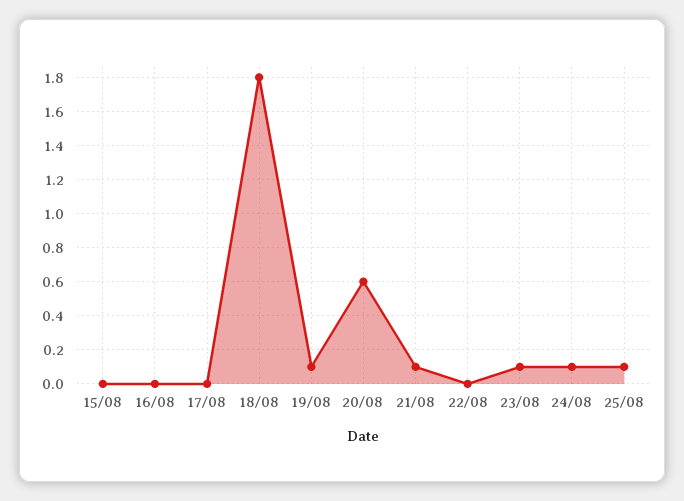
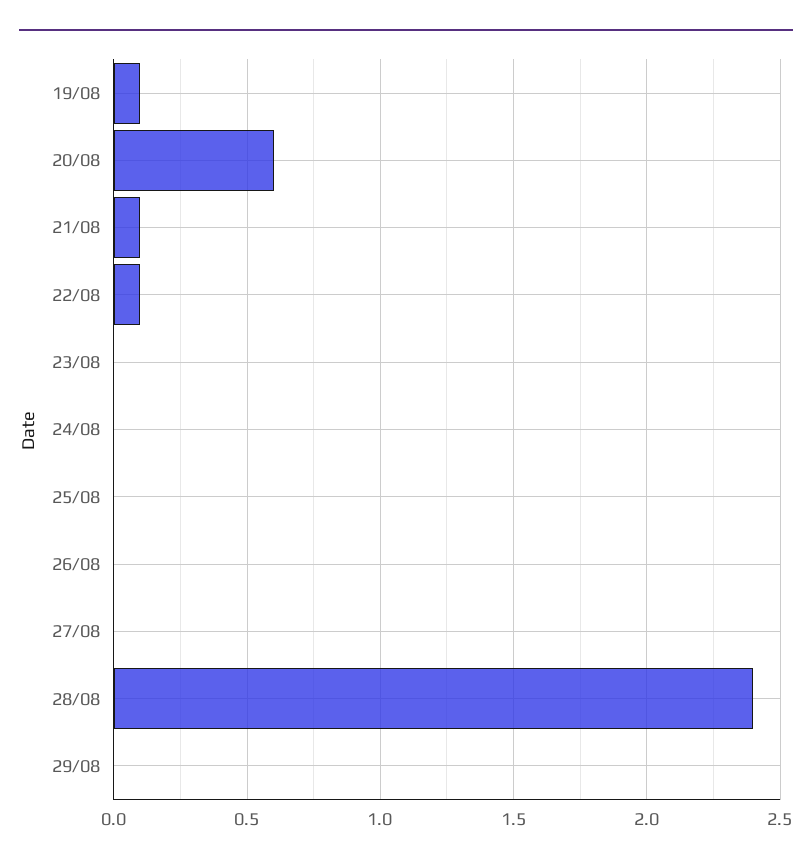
15/08: 0 -> none
16/08: 0 -> none
17/08: 0 -> none
18/08: 1.8 -> none
22/08: 0 -> 0.1
23/08: 0.1 -> 0
24/08: 0.1 -> 0
25/08: 0.1 -> 0
26/08: none -> 0
27/08: none -> 0
28/08: none -> 2.4
29/08: none -> 0

